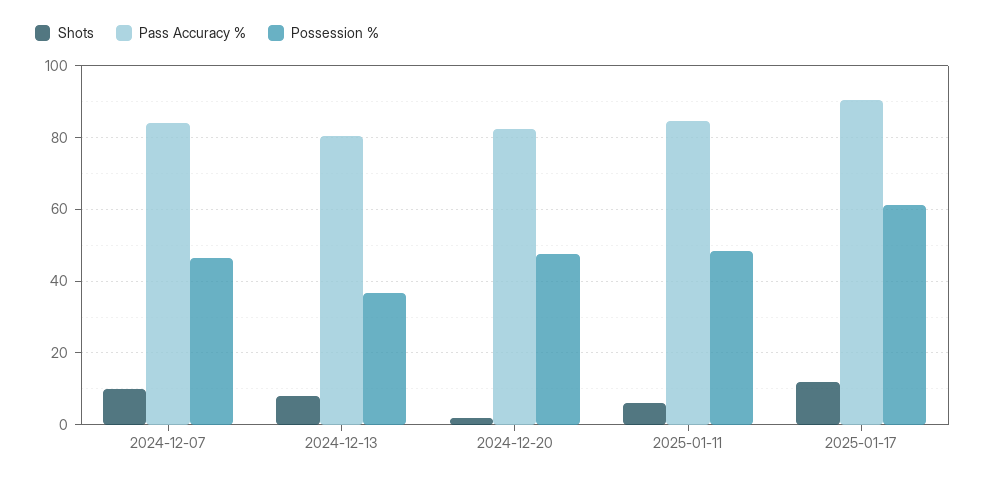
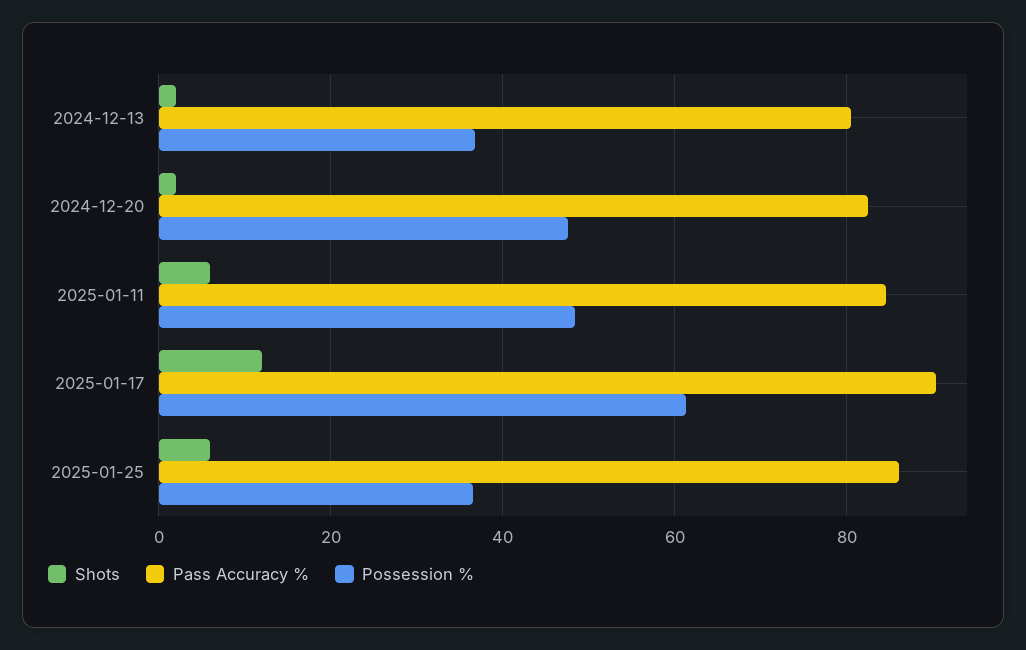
Shots, 2024-12-07: 10 -> none
Pass Accuracy %, 2024-12-07: 84 -> none
Possession %, 2024-12-07: 46 -> none
Shots, 2024-12-13: 8 -> 2
Shots, 2025-01-25: none -> 6
Pass Accuracy %, 2025-01-25: none -> 86
Possession %, 2025-01-25: none -> 36

